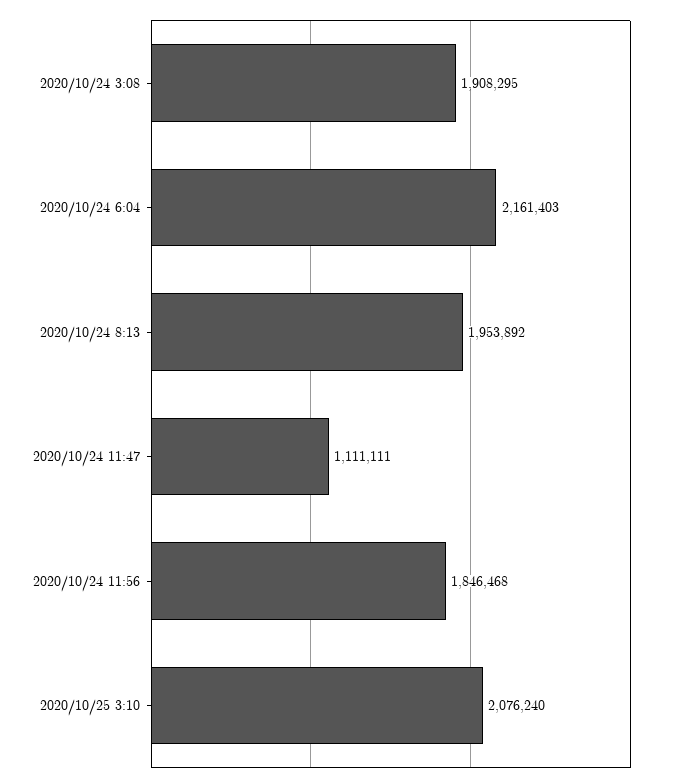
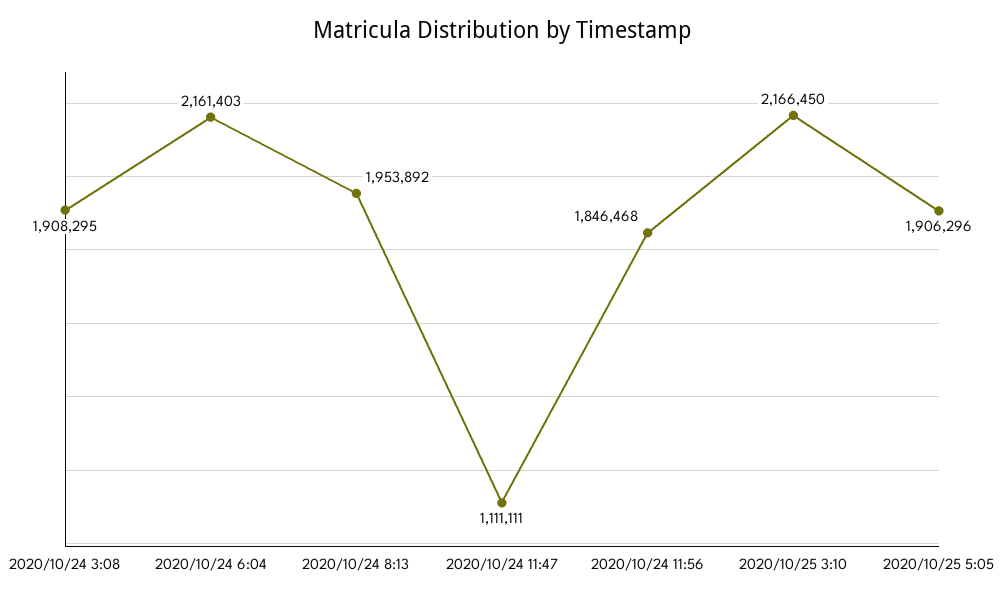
2020/10/25 3:10: 2076240 -> 2166450
2020/10/25 5:05: none -> 1906296

